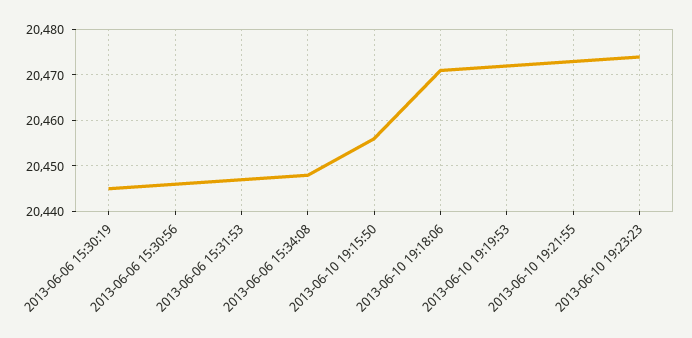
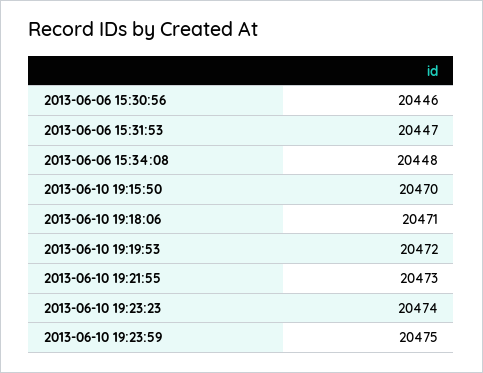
2013-06-06 15:30:19: 20445 -> none
2013-06-10 19:15:50: 20455 -> 20470
2013-06-10 19:23:59: none -> 20475

